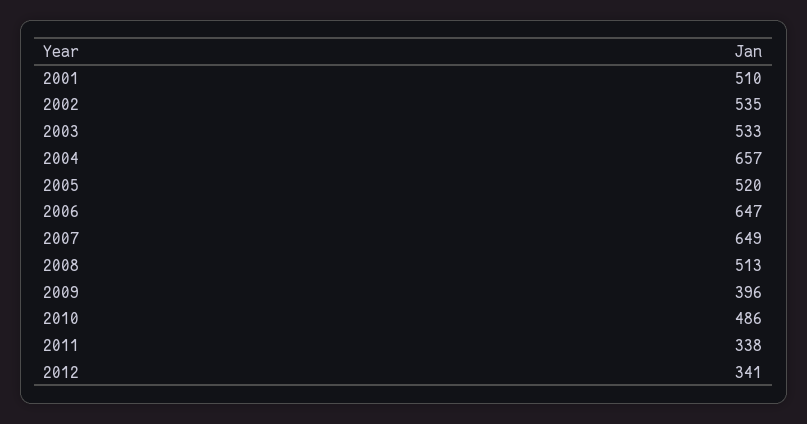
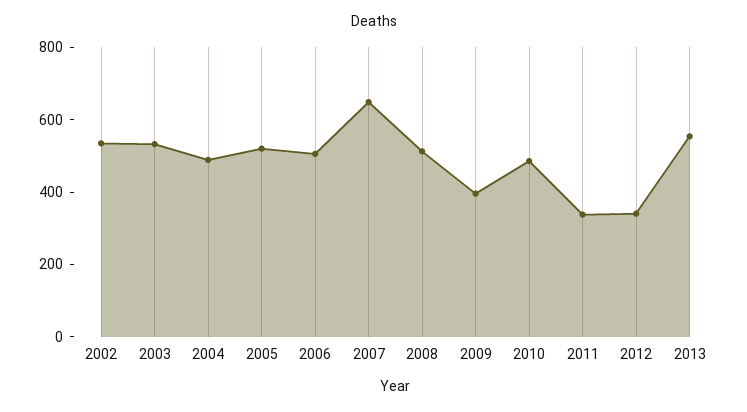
2001: 510 -> none
2004: 657 -> 500
2006: 647 -> 500
2013: none -> 550

